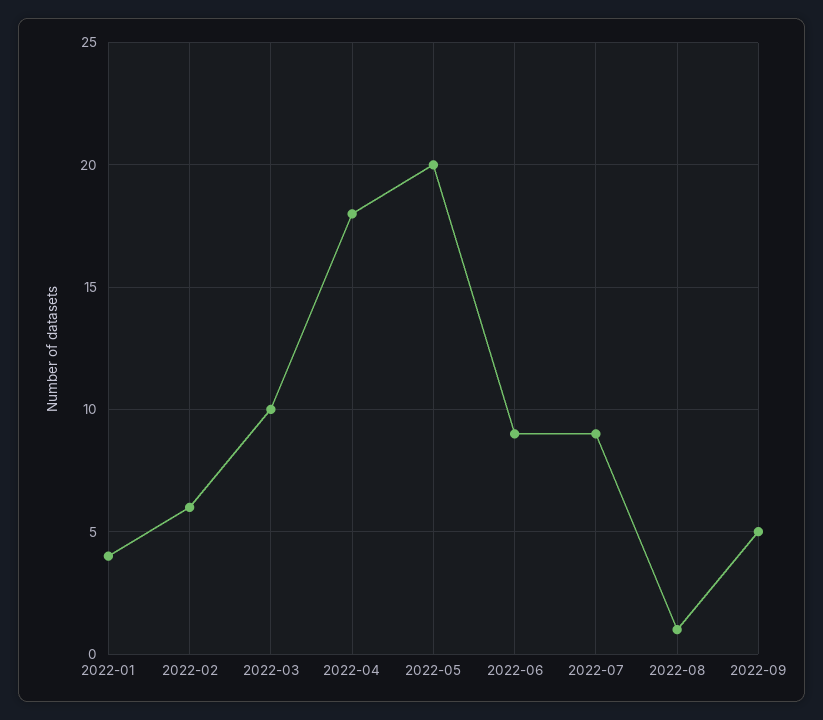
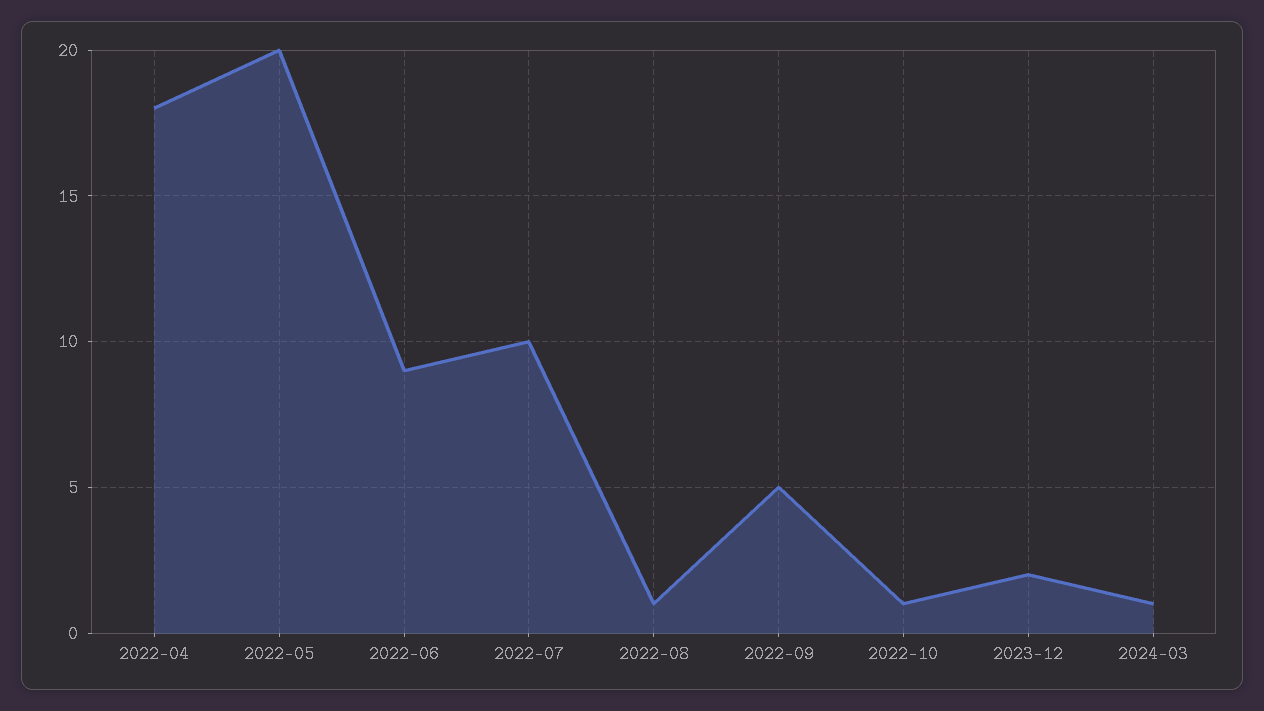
2022-01: 4 -> none
2022-02: 6 -> none
2022-03: 10 -> none
2022-07: 9 -> 10
2022-10: none -> 1
2023-12: none -> 2
2024-03: none -> 1

